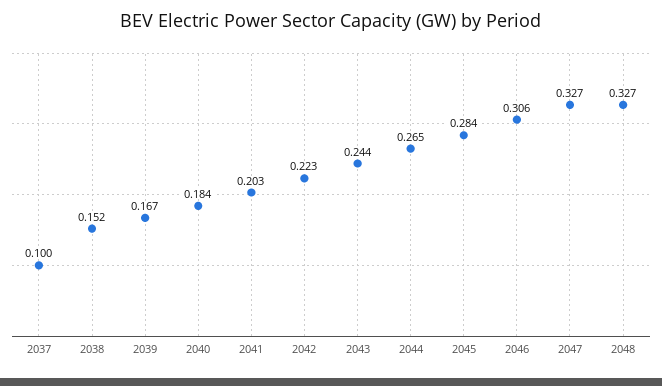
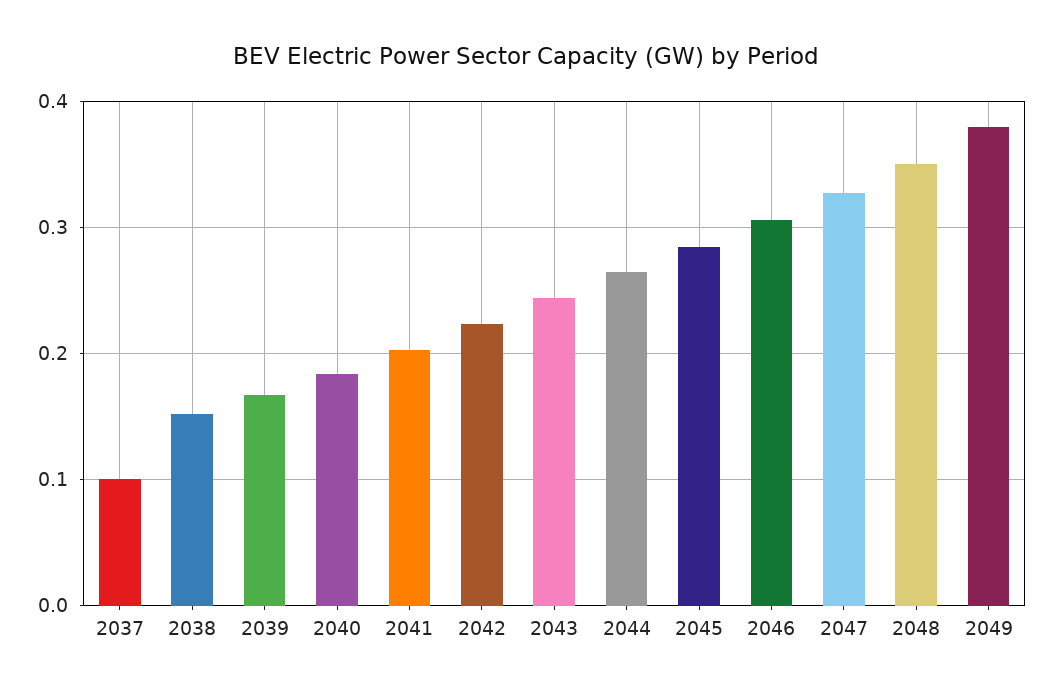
2048: 0.327 -> 0.35
2049: none -> 0.38

